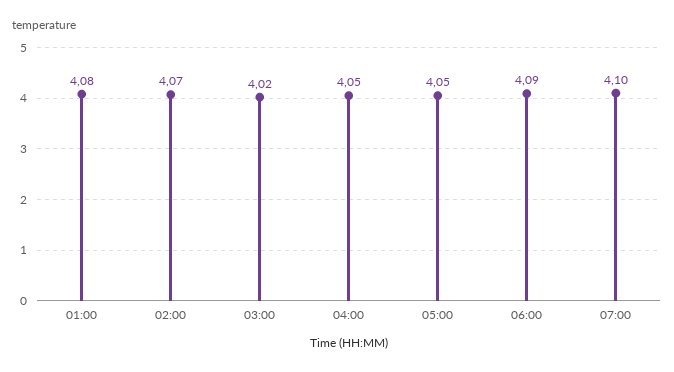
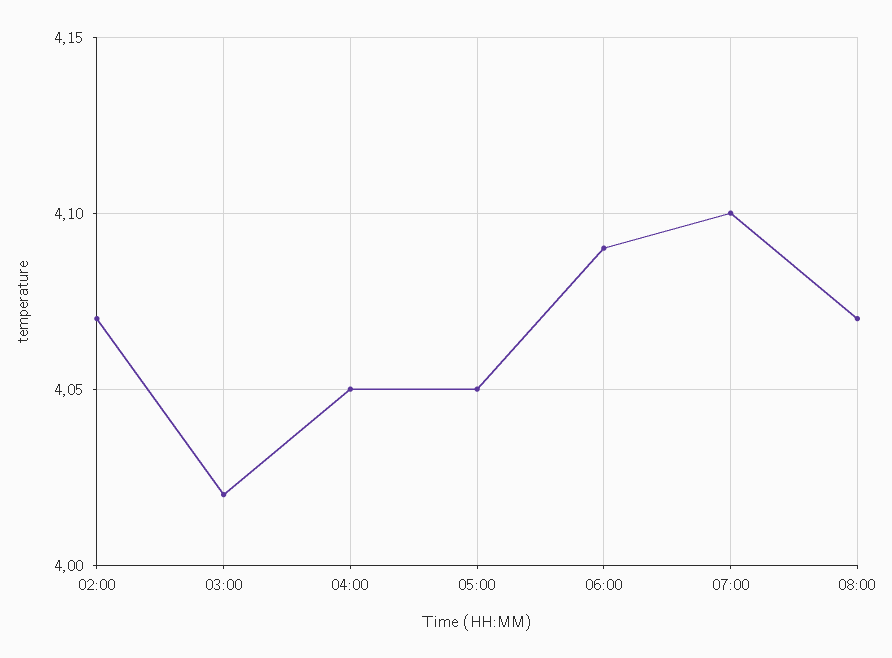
01:00: 4.08 -> none
08:00: none -> 4.07

